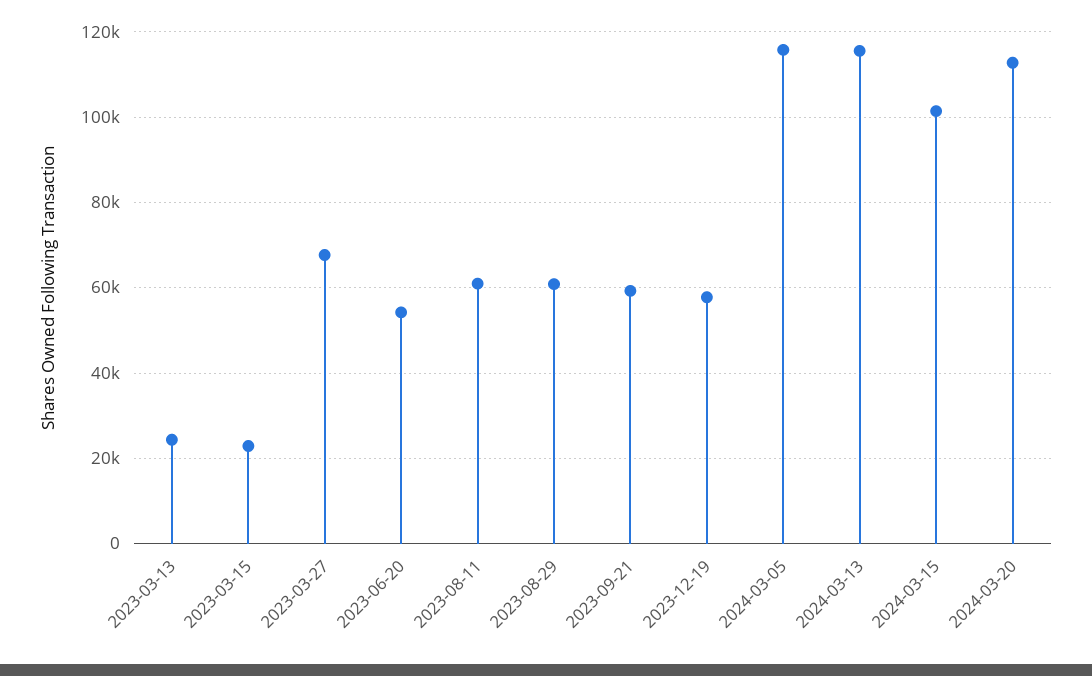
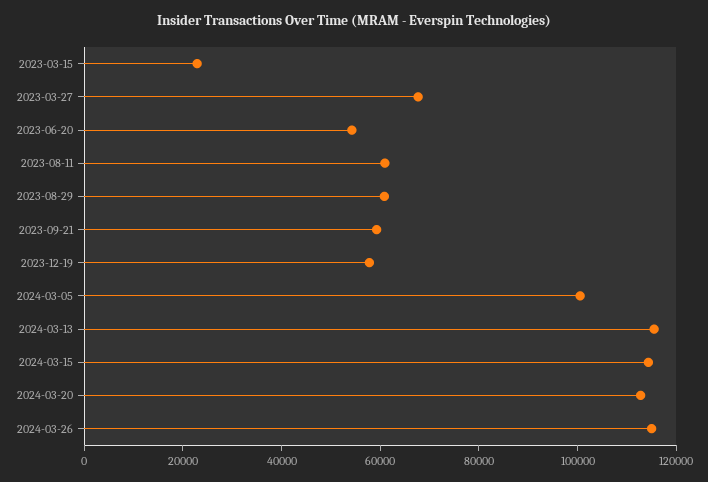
2023-03-13: 24000 -> none
2024-03-05: 116000 -> 100000
2024-03-15: 102000 -> 115000
2024-03-26: none -> 115000

